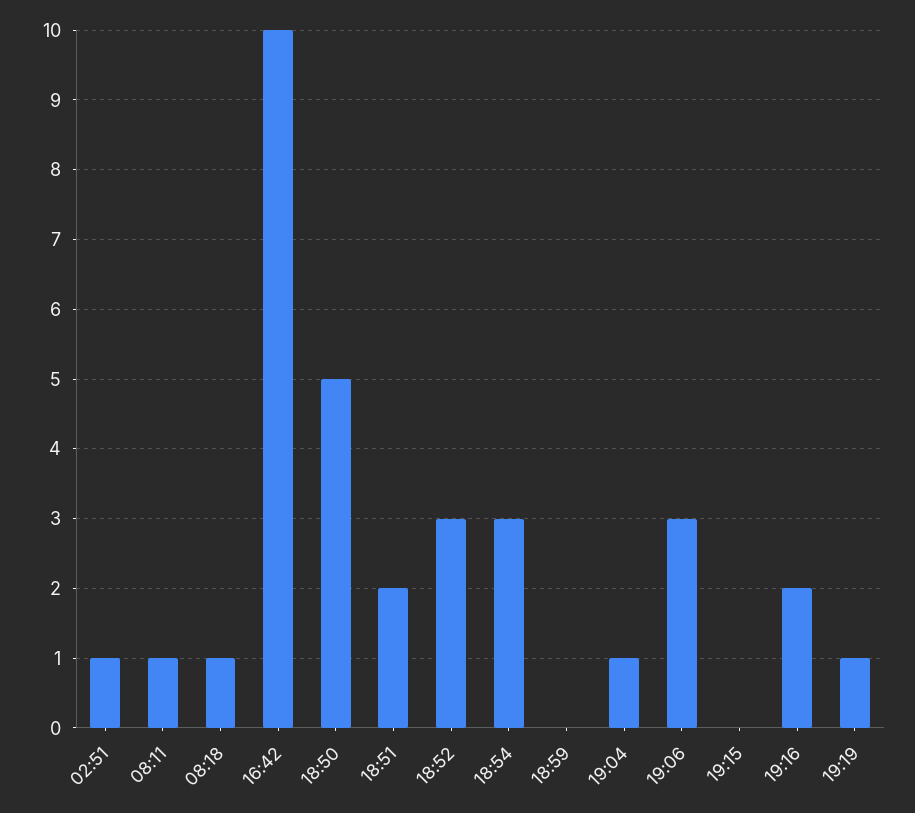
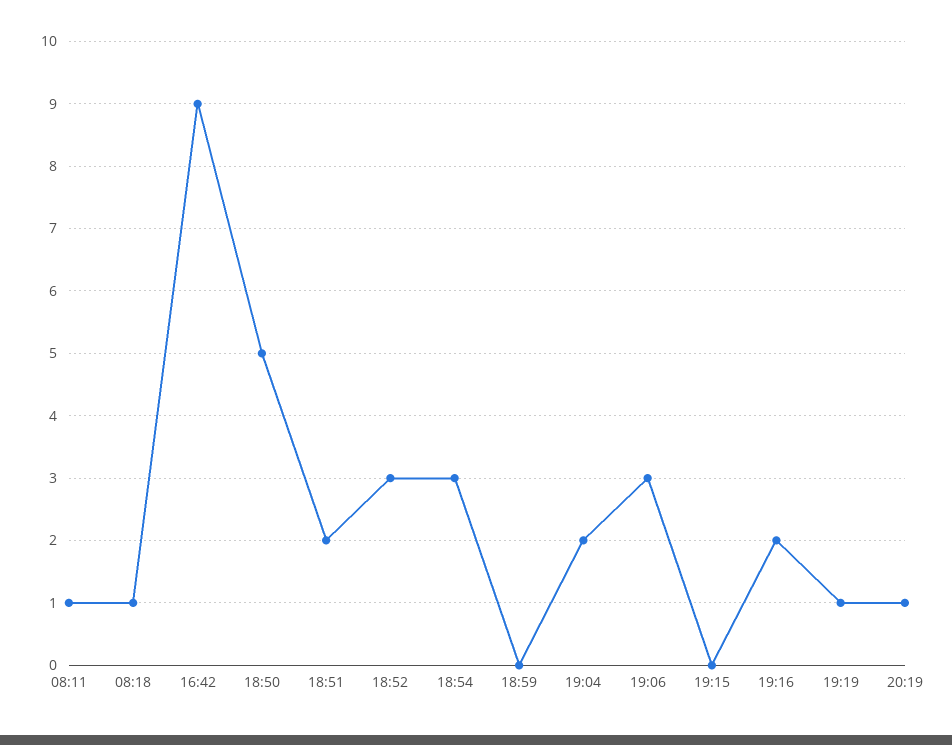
02:51: 1 -> none
16:42: 10 -> 9
19:04: 1 -> 2
20:19: none -> 1

